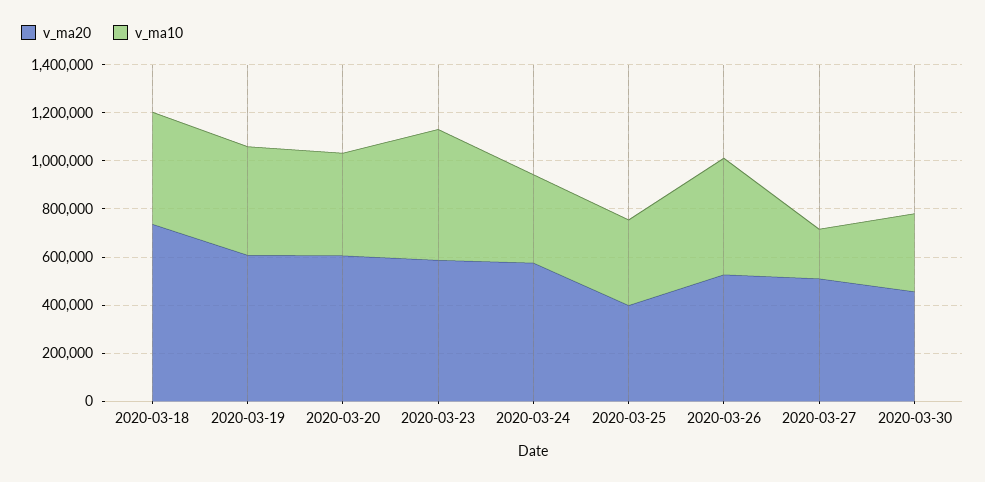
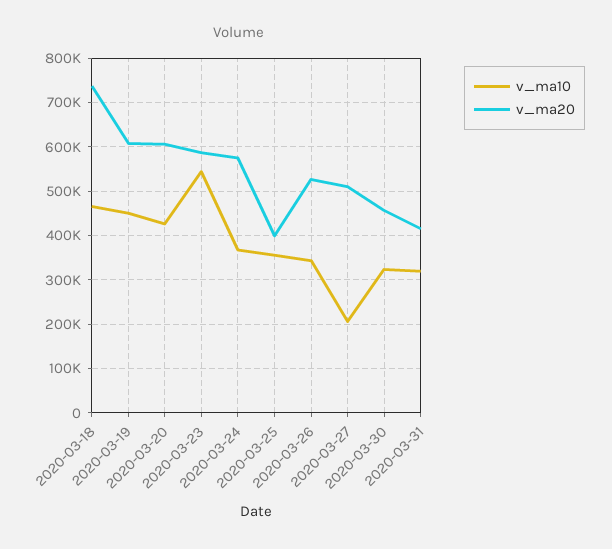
v_ma10, 2020-03-26: 500000 -> 340000
v_ma10, 2020-03-31: none -> 320000
v_ma20, 2020-03-31: none -> 420000

